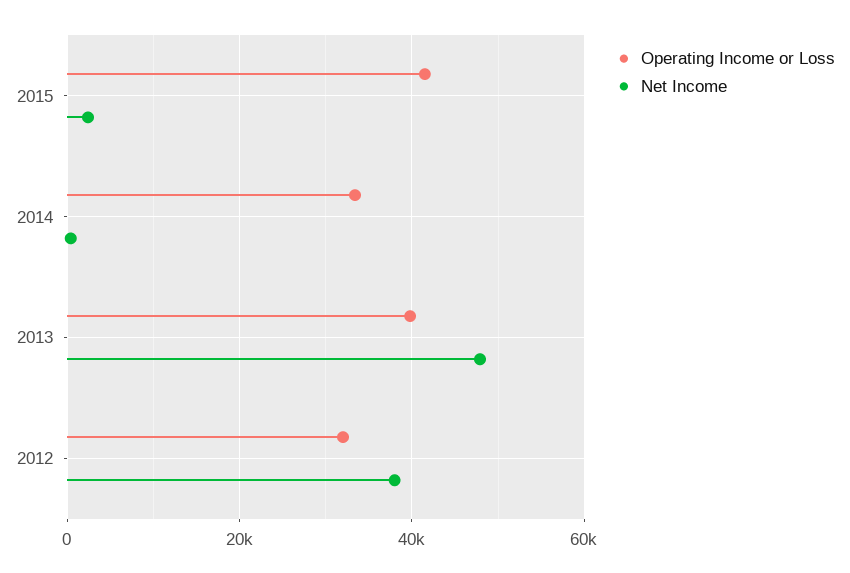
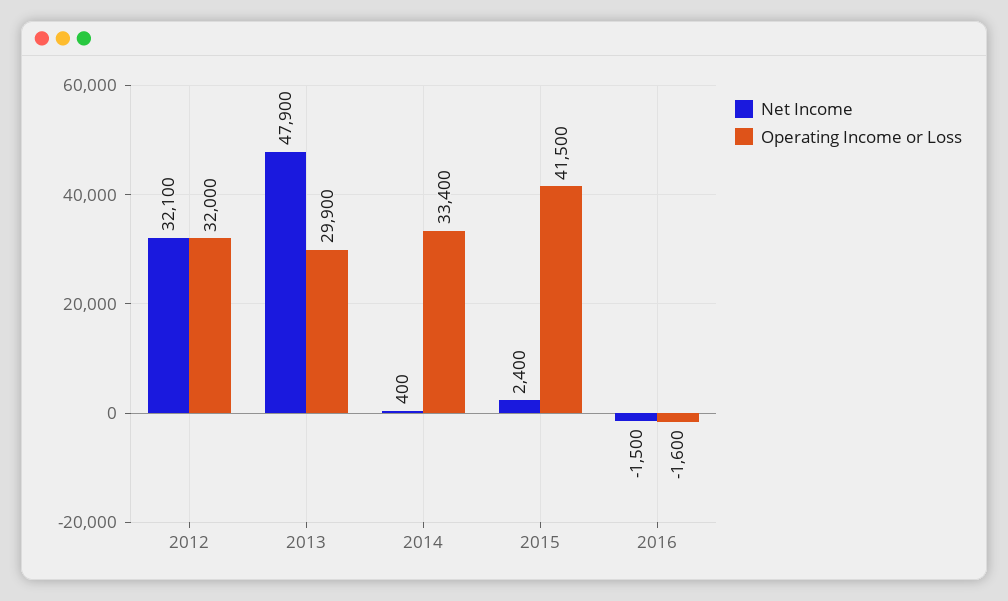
Operating Income or Loss, 2013: 40000 -> 29900
Net Income, 2012: 38000 -> 32100
Net Income, 2016: none -> -1500
Operating Income or Loss, 2016: none -> -1600

